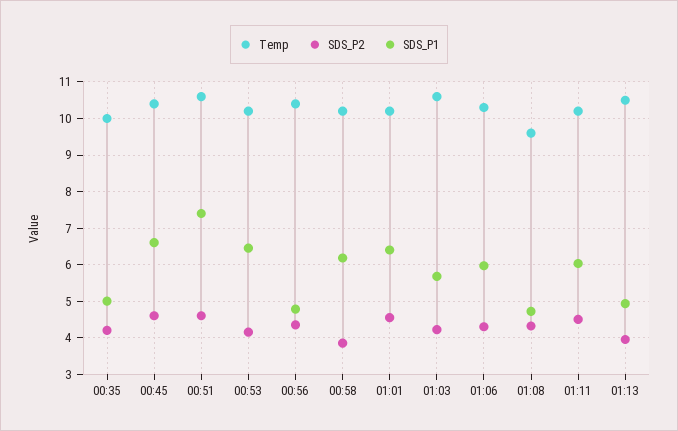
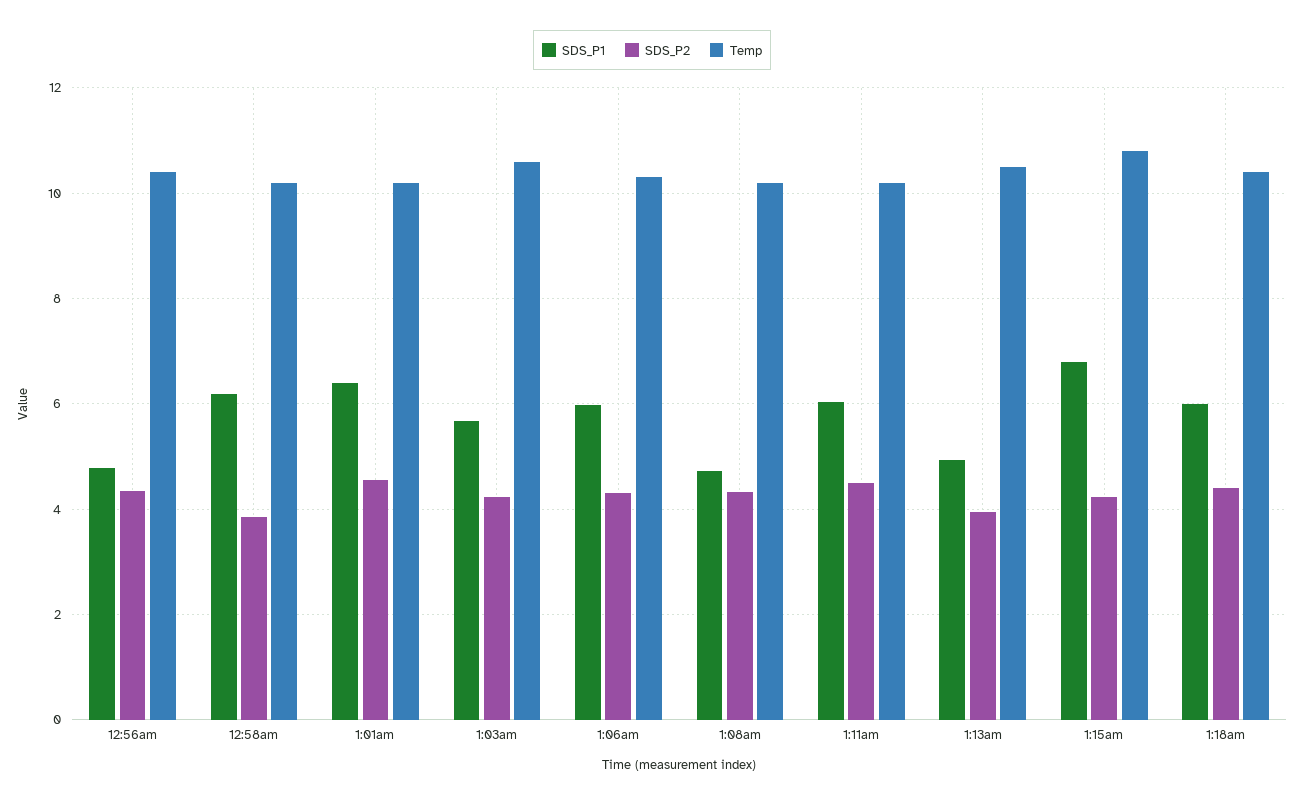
Temp, 00:35: 10 -> none
SDS_P2, 00:35: 4.2 -> none
SDS_P1, 00:35: 5 -> none
Temp, 00:45: 10.4 -> none
SDS_P2, 00:45: 4.6 -> none
SDS_P1, 00:45: 6.6 -> none
Temp, 00:51: 10.6 -> none
SDS_P2, 00:51: 4.6 -> none
SDS_P1, 00:51: 7.4 -> none
Temp, 00:53: 10.2 -> none
SDS_P2, 00:53: 4.2 -> none
SDS_P1, 00:53: 6.4 -> none
Temp, 01:08: 9.6 -> 10.2
SDS_P1, 1:15am: none -> 6.8
SDS_P2, 1:15am: none -> 4.2
Temp, 1:15am: none -> 10.8
SDS_P1, 1:18am: none -> 6
SDS_P2, 1:18am: none -> 4.4
Temp, 1:18am: none -> 10.4

